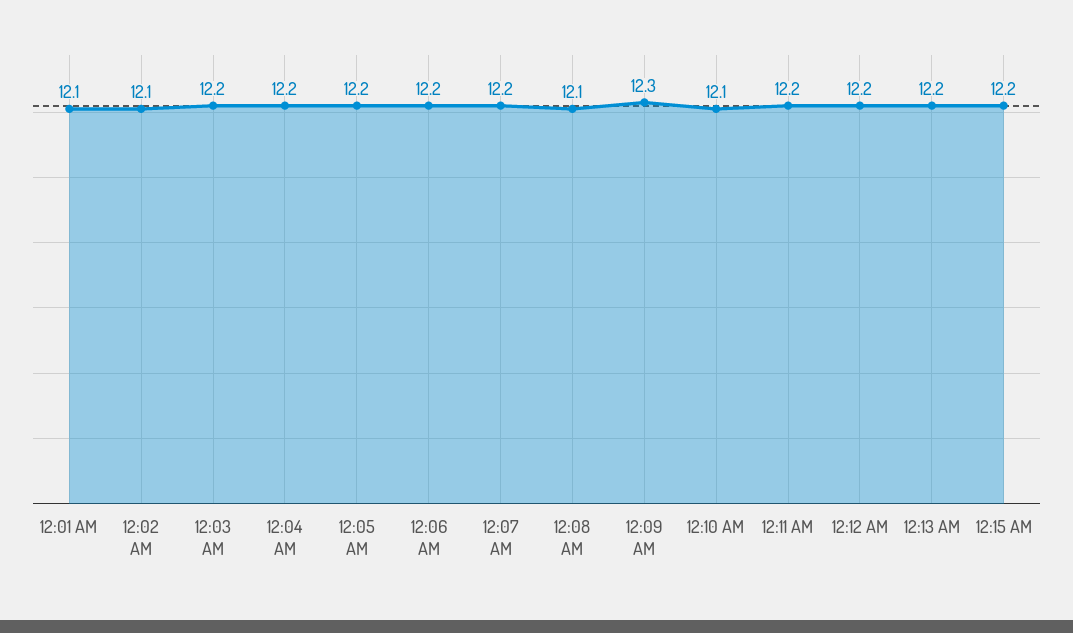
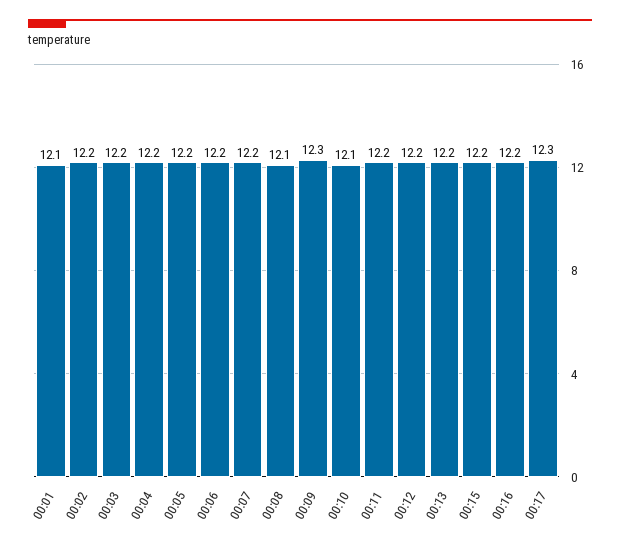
12:02 AM: 12.1 -> 12.2
00:16: none -> 12.2
00:17: none -> 12.3

